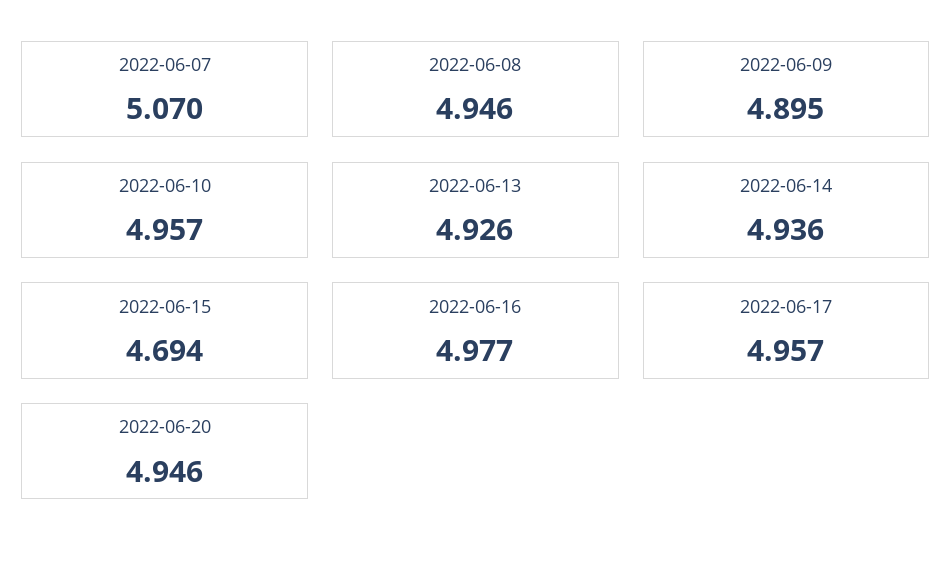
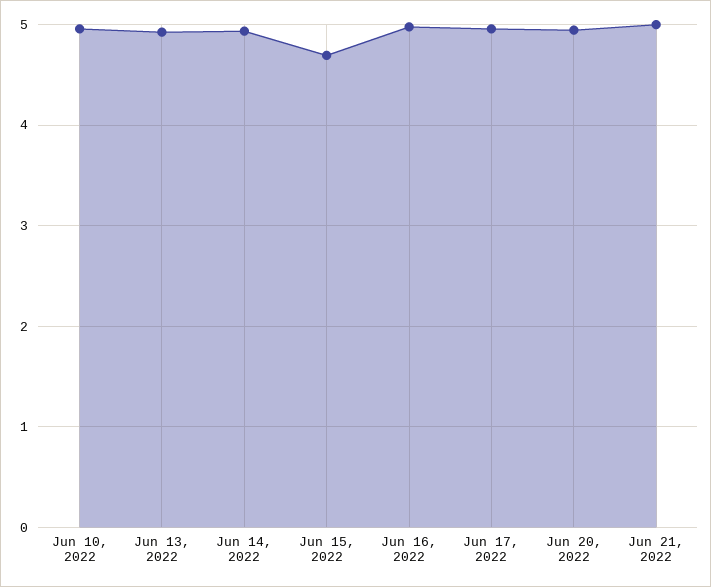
2022-06-07: 5.07 -> none
2022-06-08: 4.946 -> none
2022-06-09: 4.895 -> none
Jun 21, 2022: none -> 5

